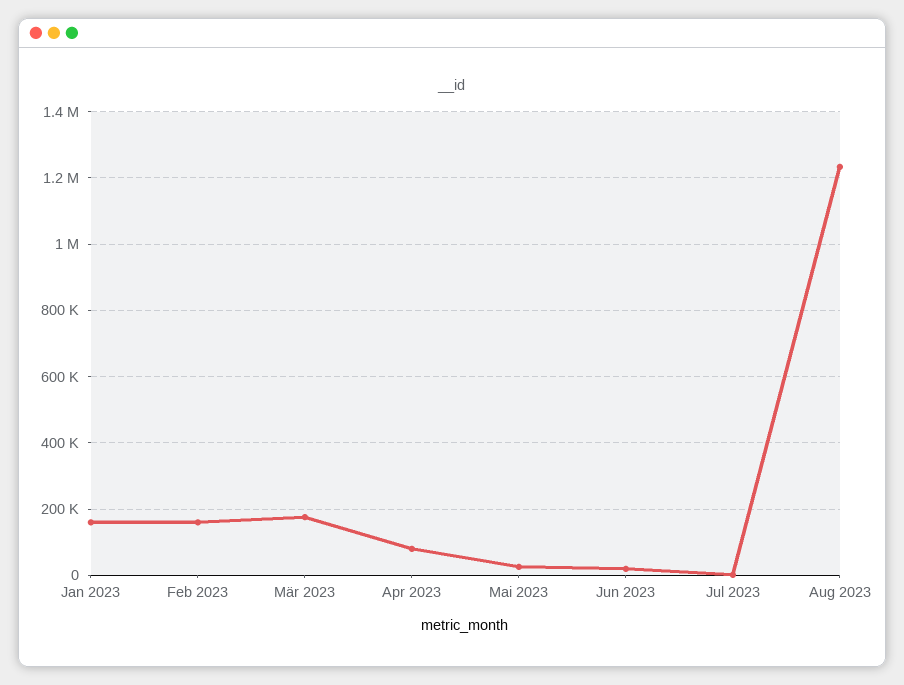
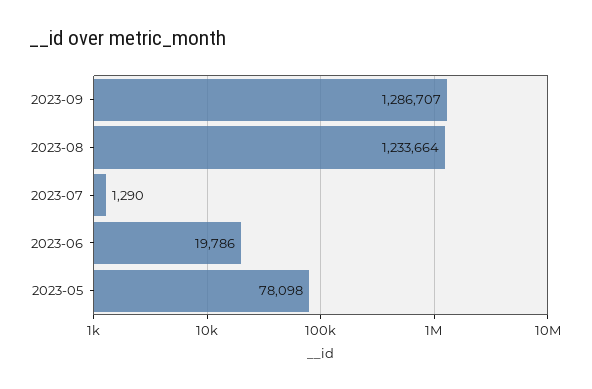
Jan 2023: 160000 -> none
Feb 2023: 160000 -> none
Mär 2023: 180000 -> none
Apr 2023: 80000 -> none
Mai 2023: 20000 -> 78098
2023-09: none -> 1286707

